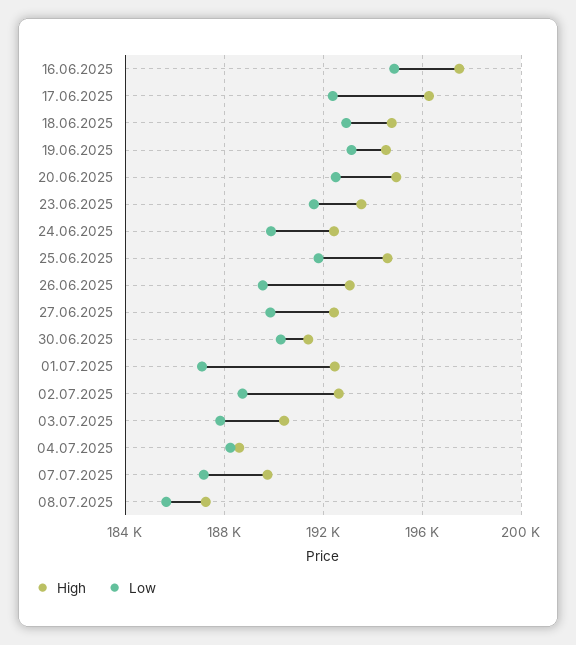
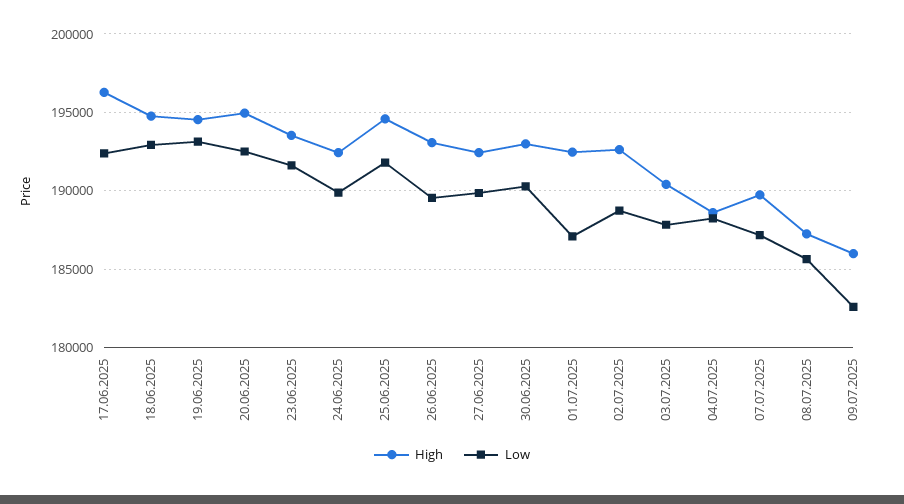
High, 16.06.2025: 197500 -> none
Low, 16.06.2025: 195000 -> none
High, 30.06.2025: 191500 -> 193000
High, 09.07.2025: none -> 186000
Low, 09.07.2025: none -> 182500

